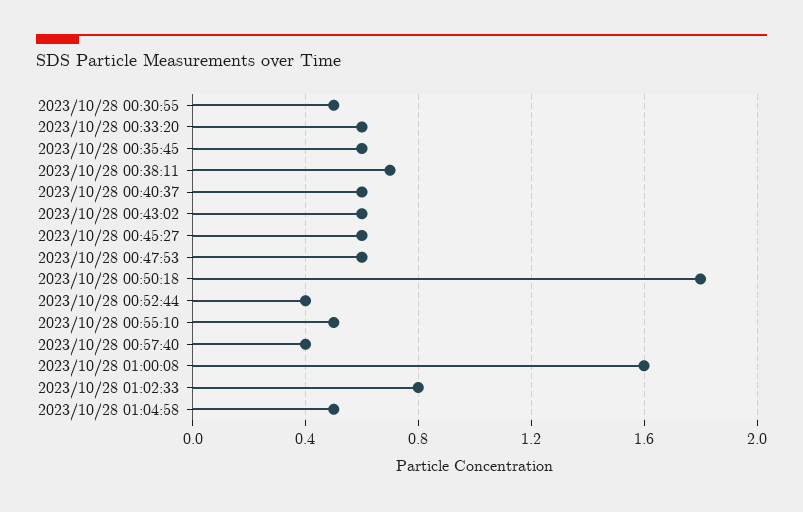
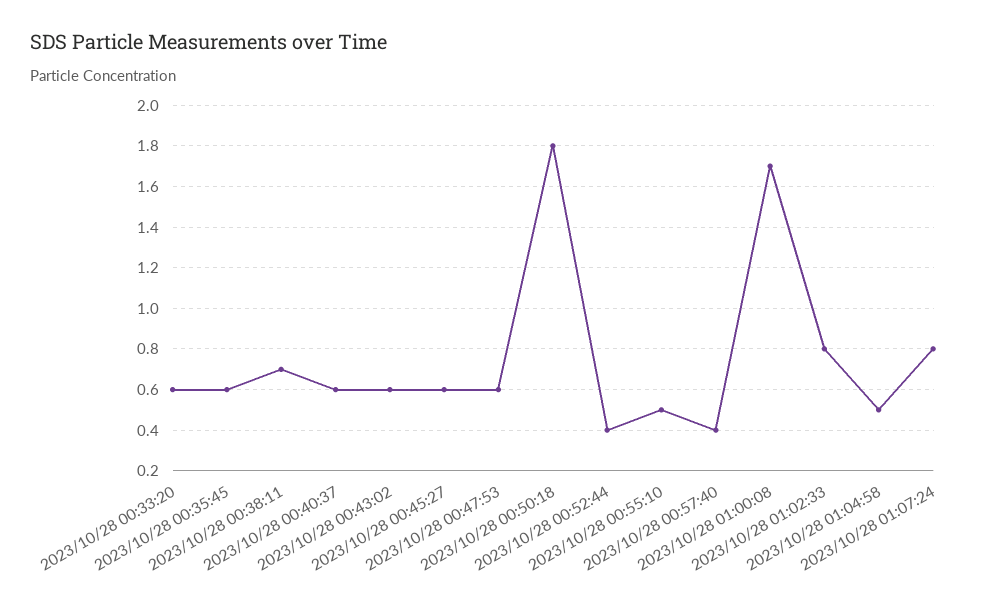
2023/10/28 00:30:55: 0.5 -> none
2023/10/28 01:00:08: 1.6 -> 1.7
2023/10/28 01:07:24: none -> 0.8

